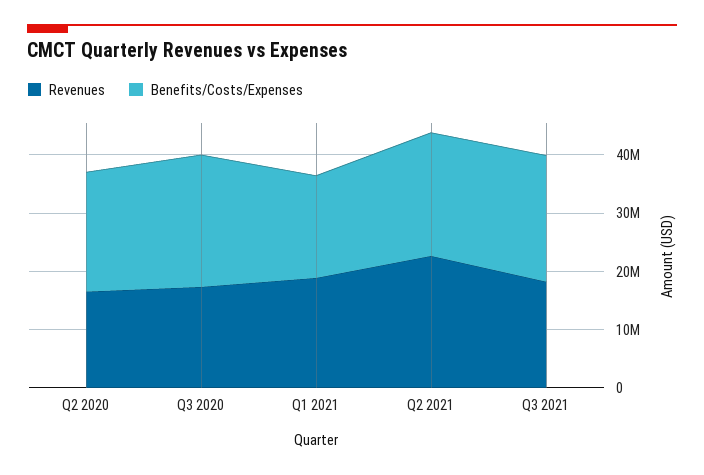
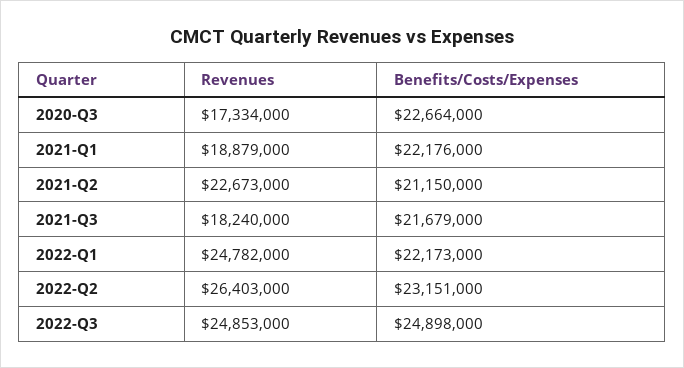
Revenues, Q2 2020: 16000000 -> none
Benefits/Costs/Expenses, Q2 2020: 20000000 -> none
Benefits/Costs/Expenses, Q1 2021: 18000000 -> 22176000
Revenues, 2022-Q1: none -> 24782000
Benefits/Costs/Expenses, 2022-Q1: none -> 22173000
Revenues, 2022-Q2: none -> 26403000
Benefits/Costs/Expenses, 2022-Q2: none -> 23151000
Revenues, 2022-Q3: none -> 24853000
Benefits/Costs/Expenses, 2022-Q3: none -> 24898000

